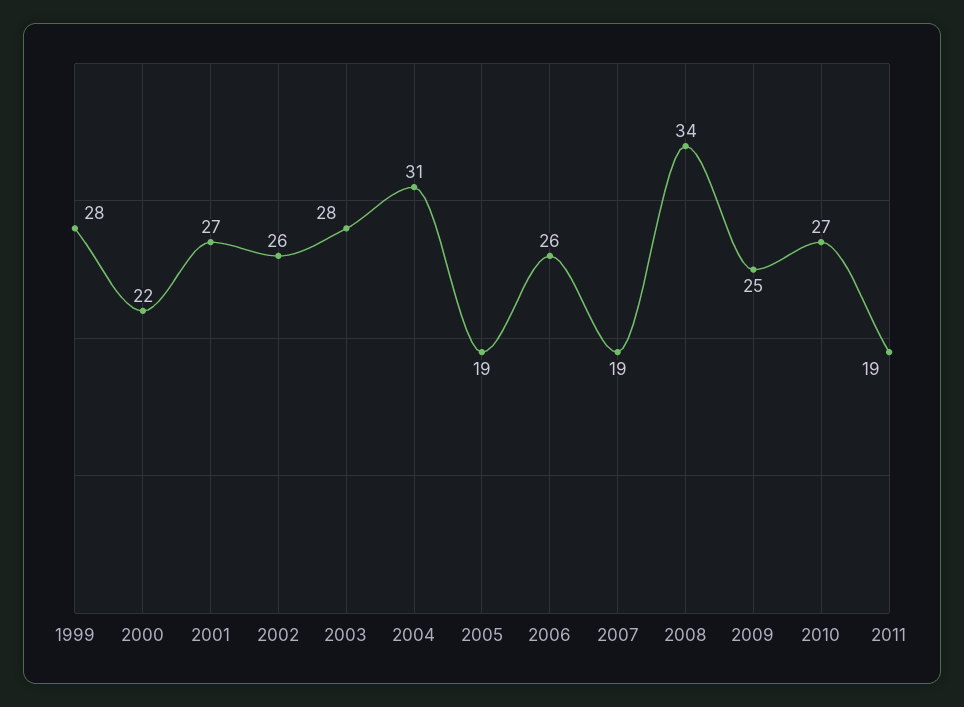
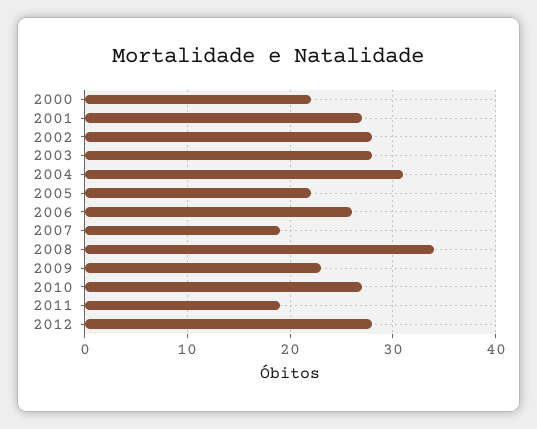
1999: 28 -> none
2002: 26 -> 28
2005: 19 -> 22
2009: 25 -> 23
2012: none -> 28

